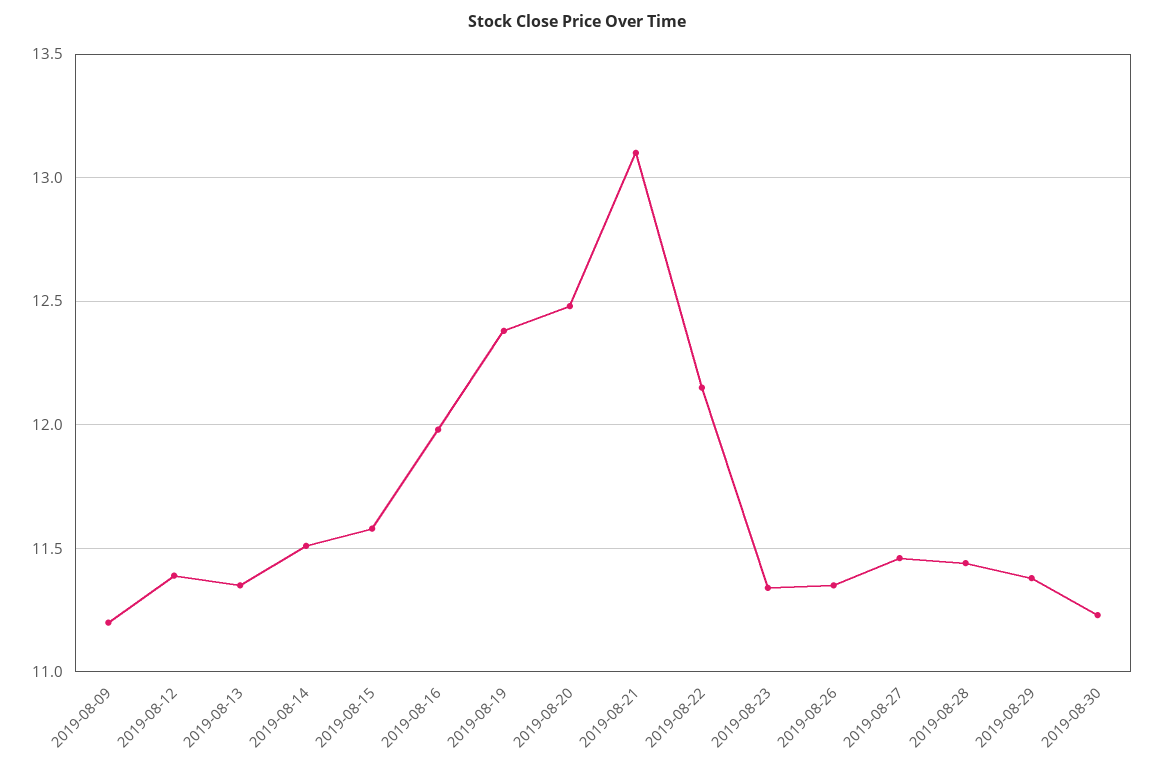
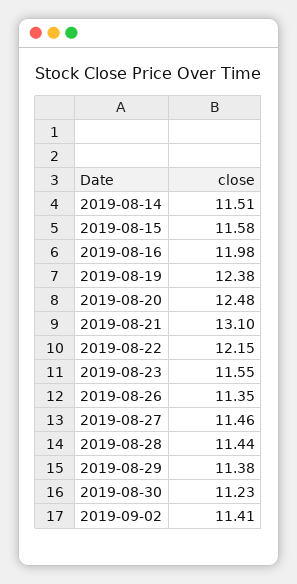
2019-08-09: 11.2 -> none
2019-08-12: 11.4 -> none
2019-08-13: 11.35 -> none
2019-08-23: 11.35 -> 11.55
2019-09-02: none -> 11.41

